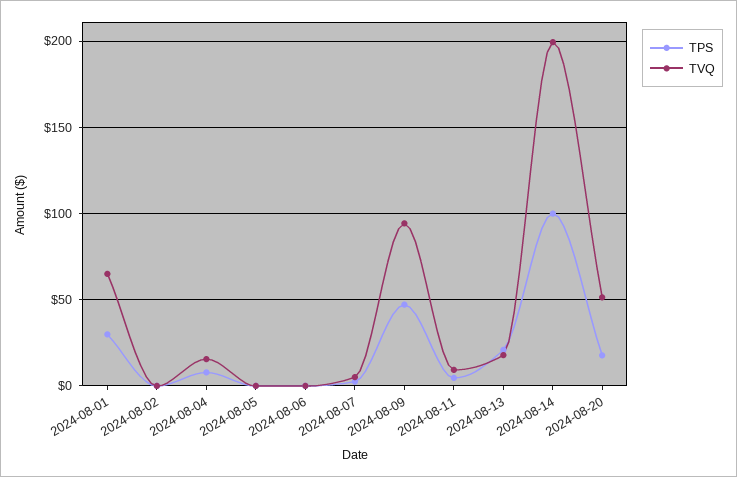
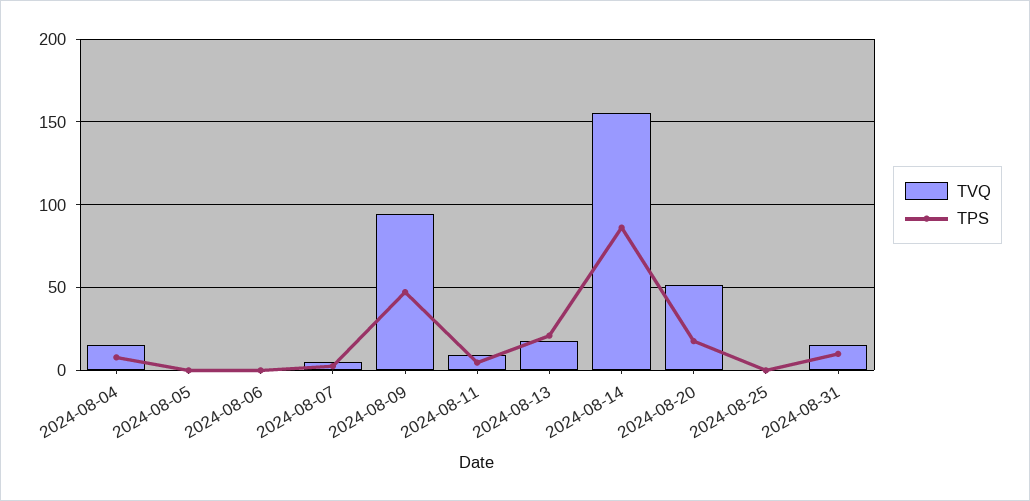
TPS, 2024-08-01: 30 -> none
TVQ, 2024-08-01: 65 -> none
TPS, 2024-08-02: 0 -> none
TVQ, 2024-08-02: 0 -> none
TPS, 2024-08-14: 100 -> 85
TVQ, 2024-08-14: 200 -> 155
TVQ, 2024-08-25: none -> 0
TPS, 2024-08-25: none -> 0
TVQ, 2024-08-31: none -> 15
TPS, 2024-08-31: none -> 10

